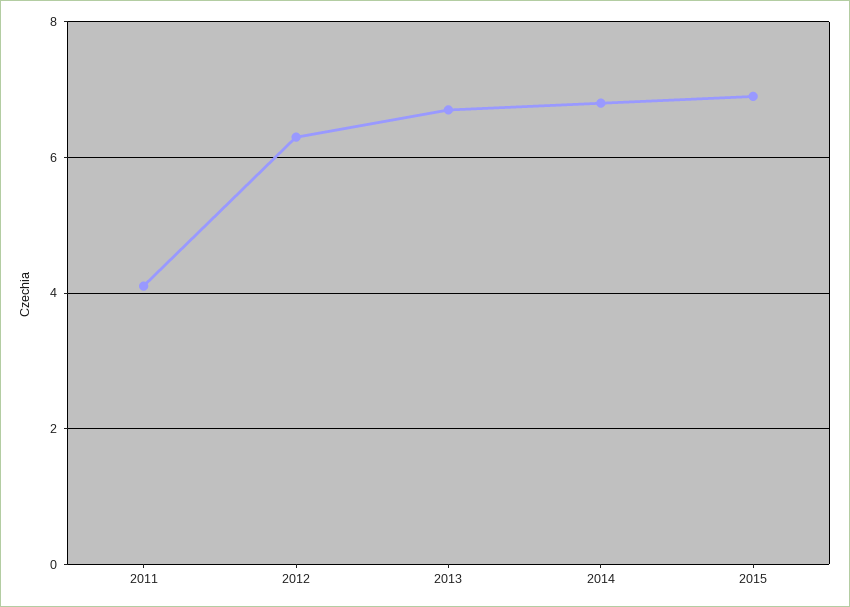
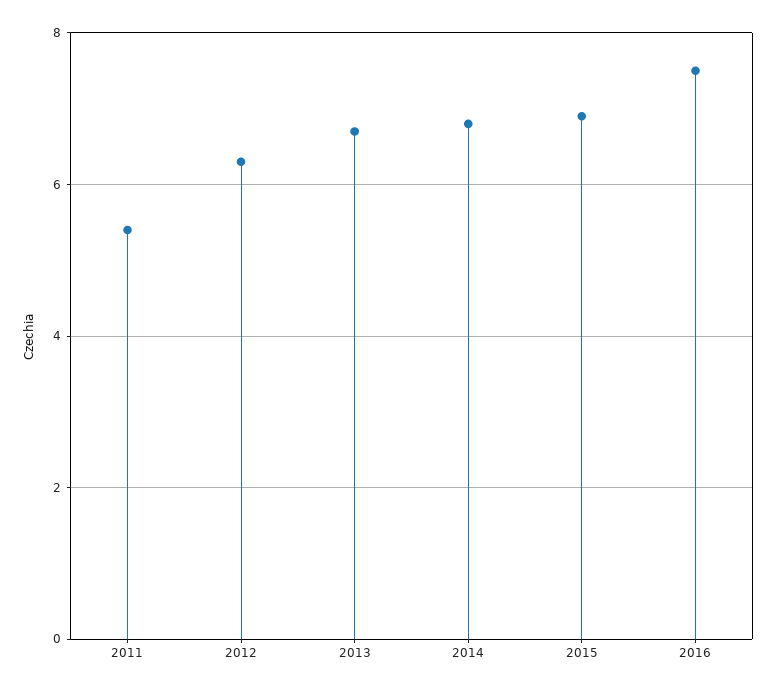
2011: 4 -> 5.5
2016: none -> 7.5

